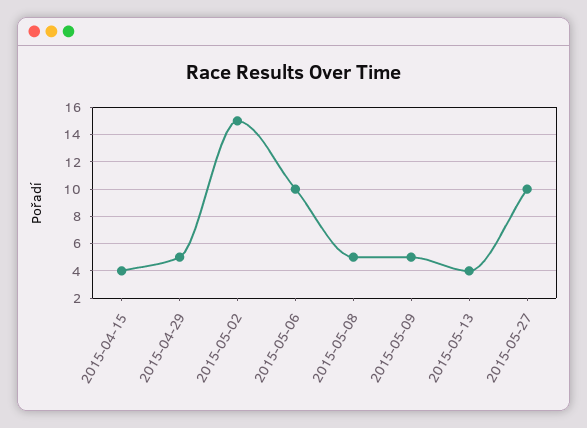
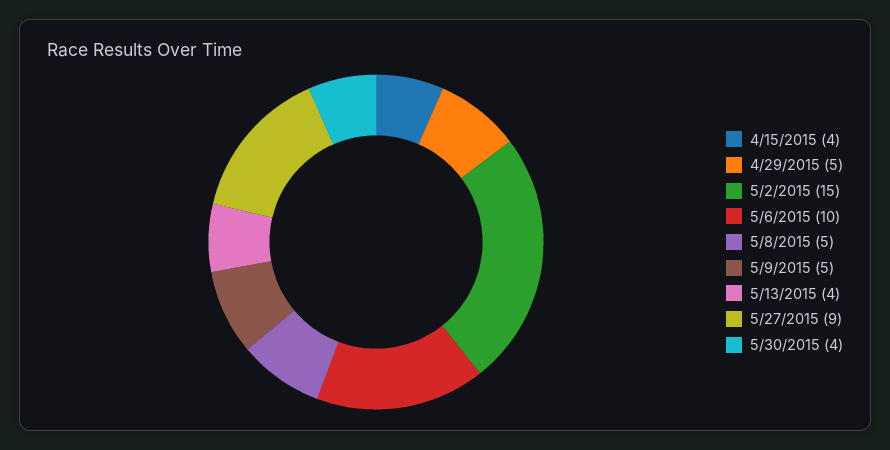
2015-05-27: 10 -> 9
5/30/2015: none -> 4

